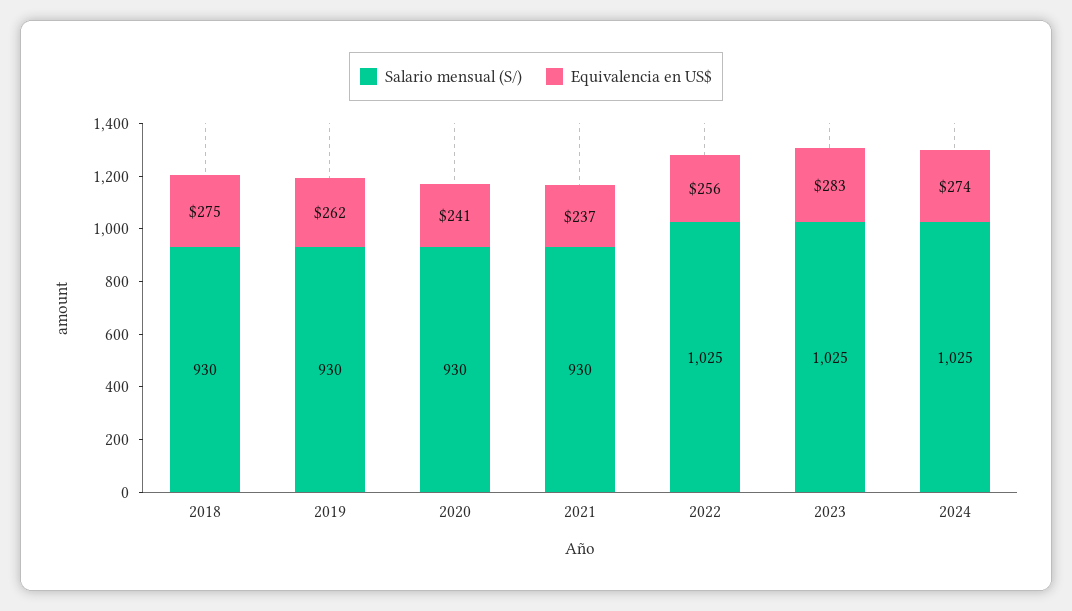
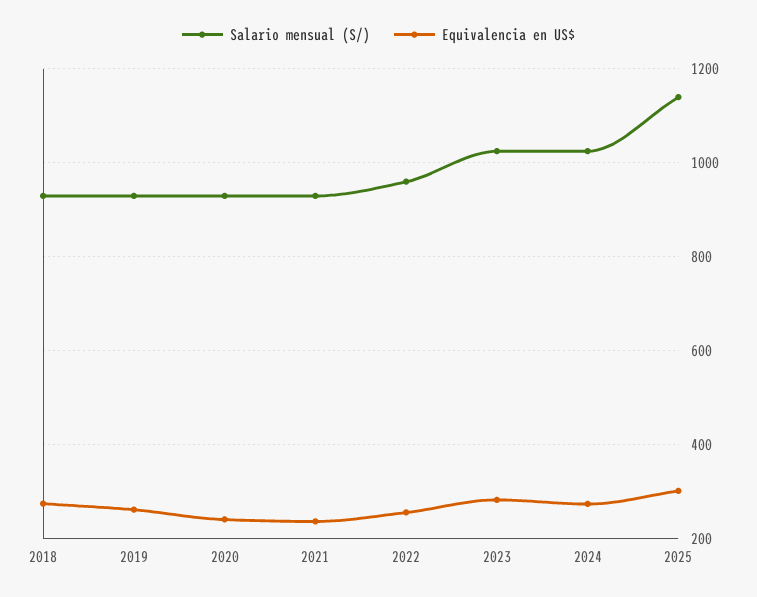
Salario mensual (S/), 2022: 1025 -> 960
Salario mensual (S/), 2025: none -> 1140
Equivalencia en US$, 2025: none -> 300

